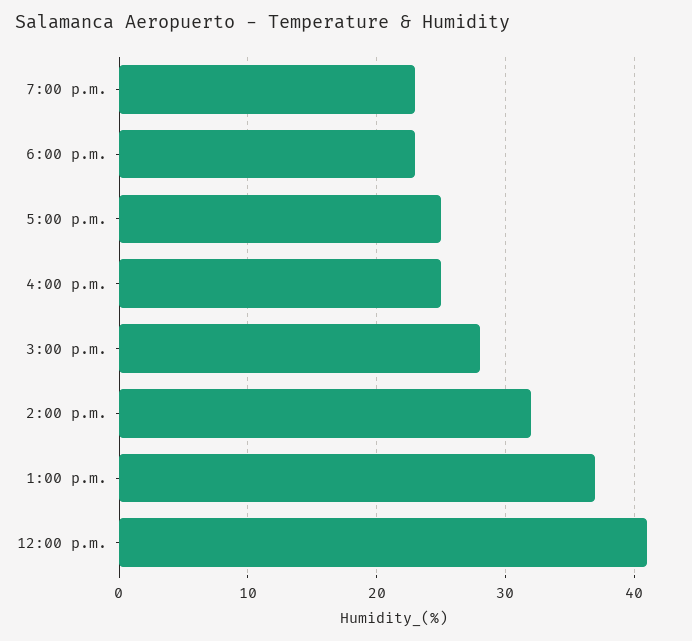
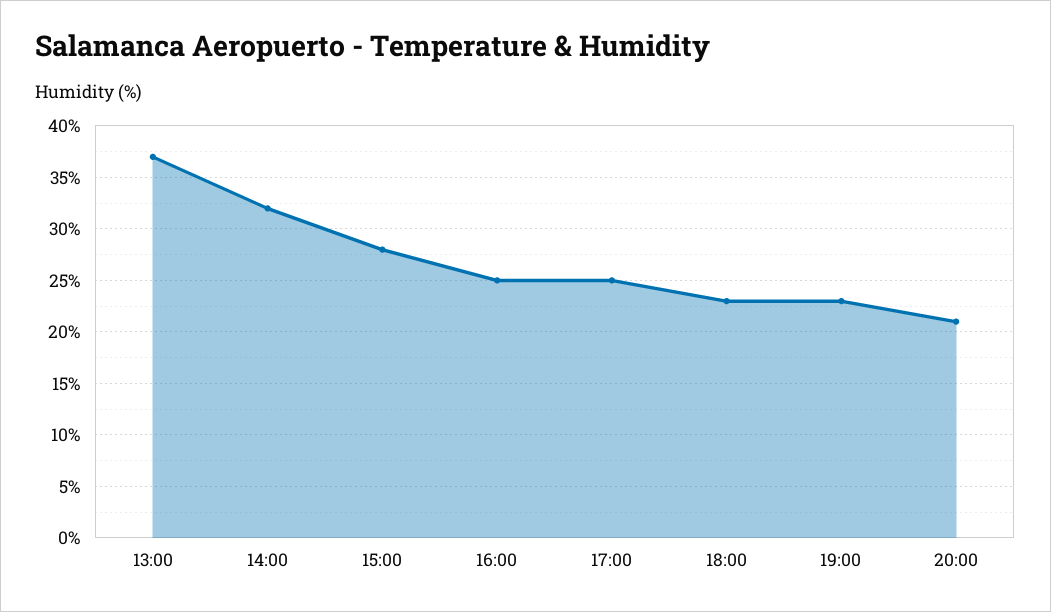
12:00 p.m.: 41 -> none
20:00: none -> 21

